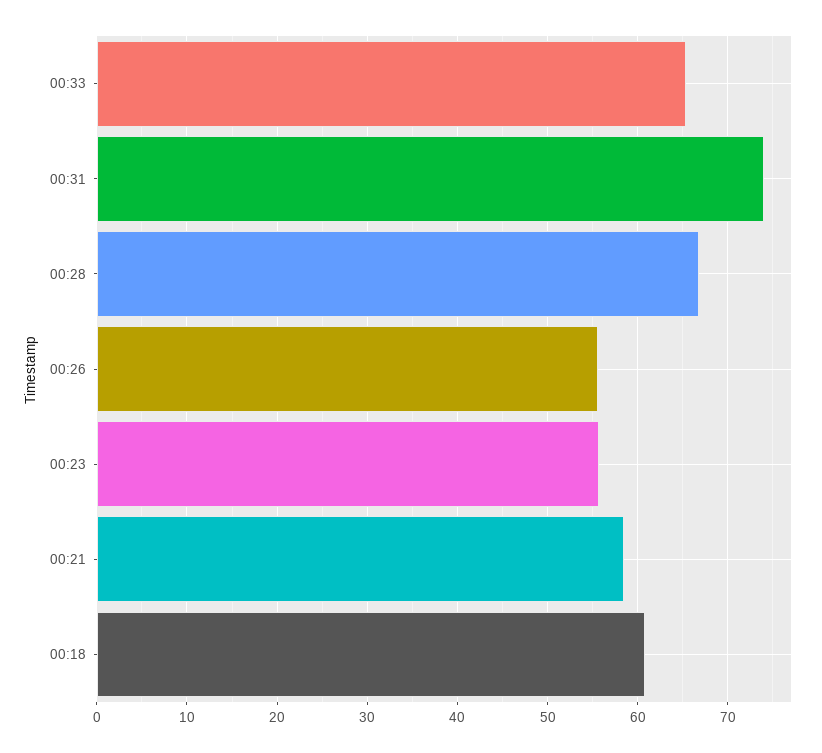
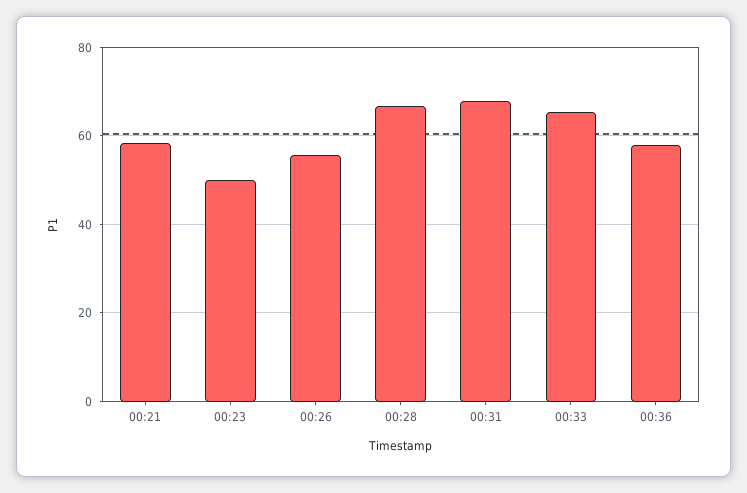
00:31: 74 -> 68
00:23: 56 -> 50
00:18: 61 -> none
00:36: none -> 58

